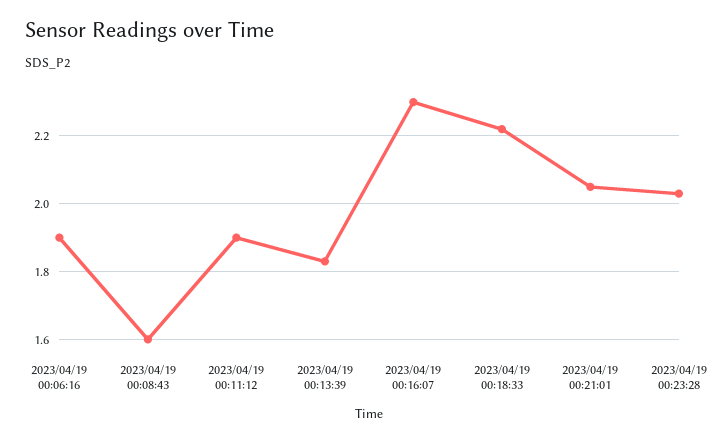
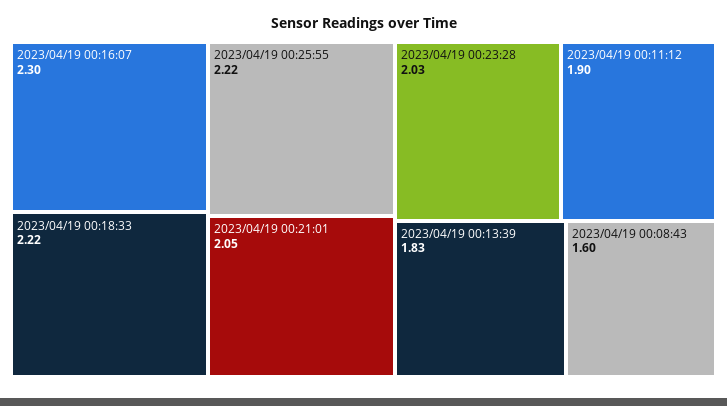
2023/04/19 00:06:16: 1.9 -> none
2023/04/19 00:25:55: none -> 2.22

